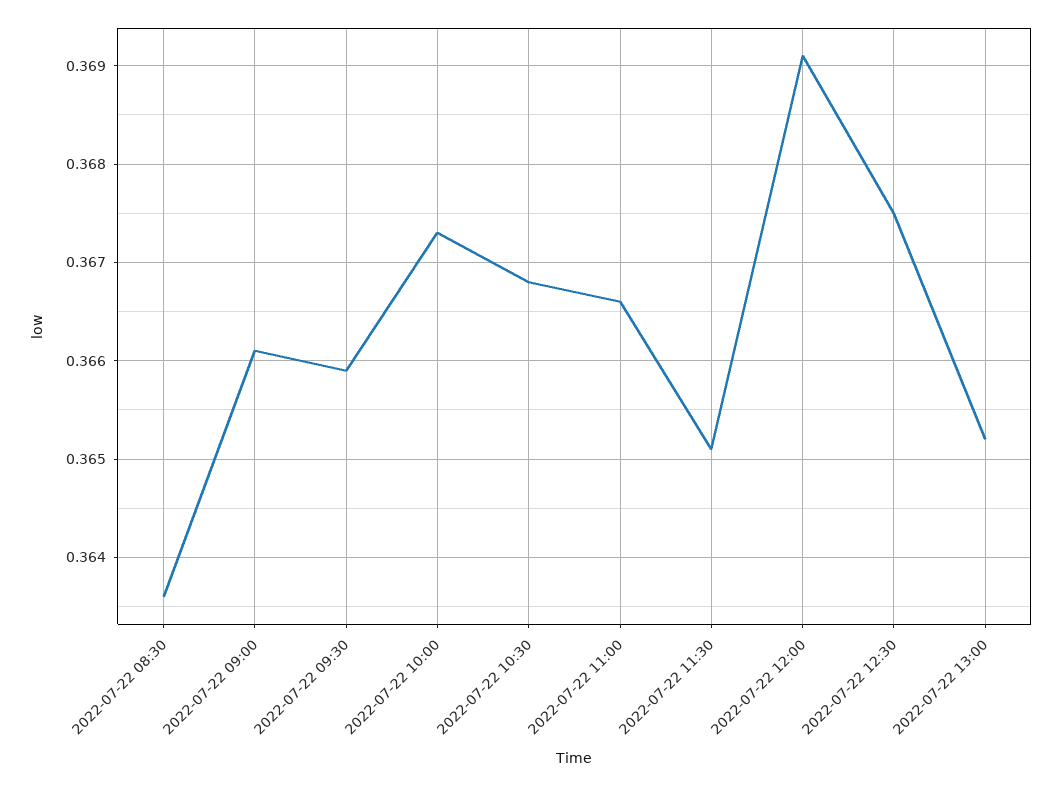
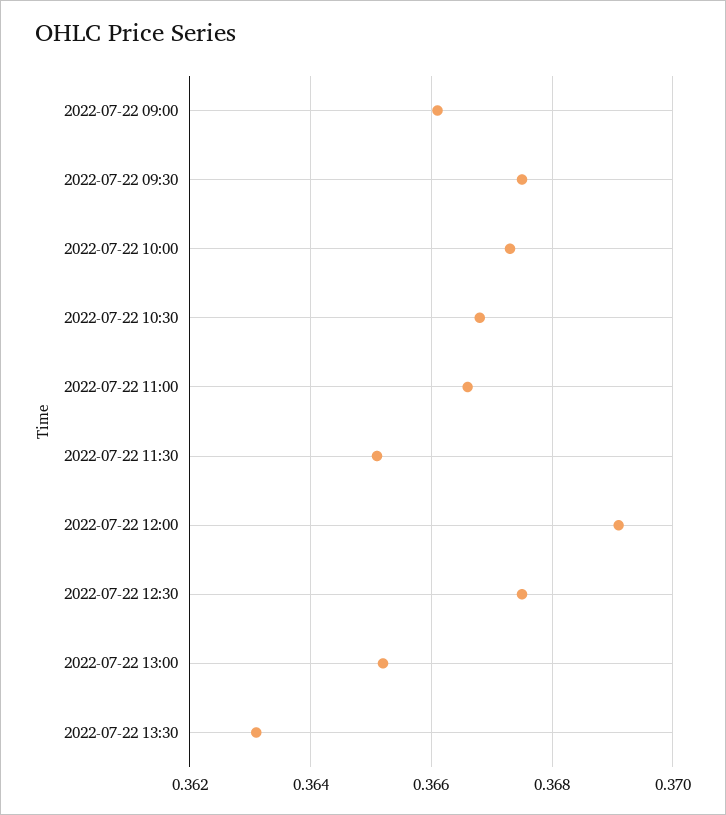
2022-07-22 08:30: 0.3636 -> none
2022-07-22 09:30: 0.3659 -> 0.3675
2022-07-22 13:30: none -> 0.363

